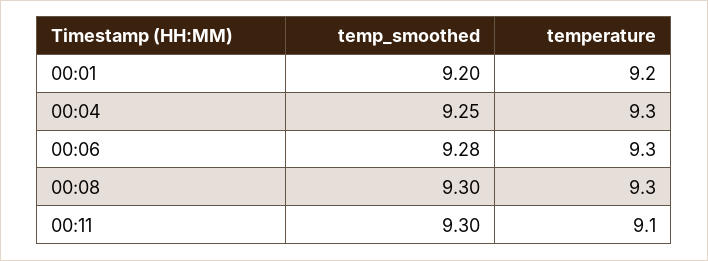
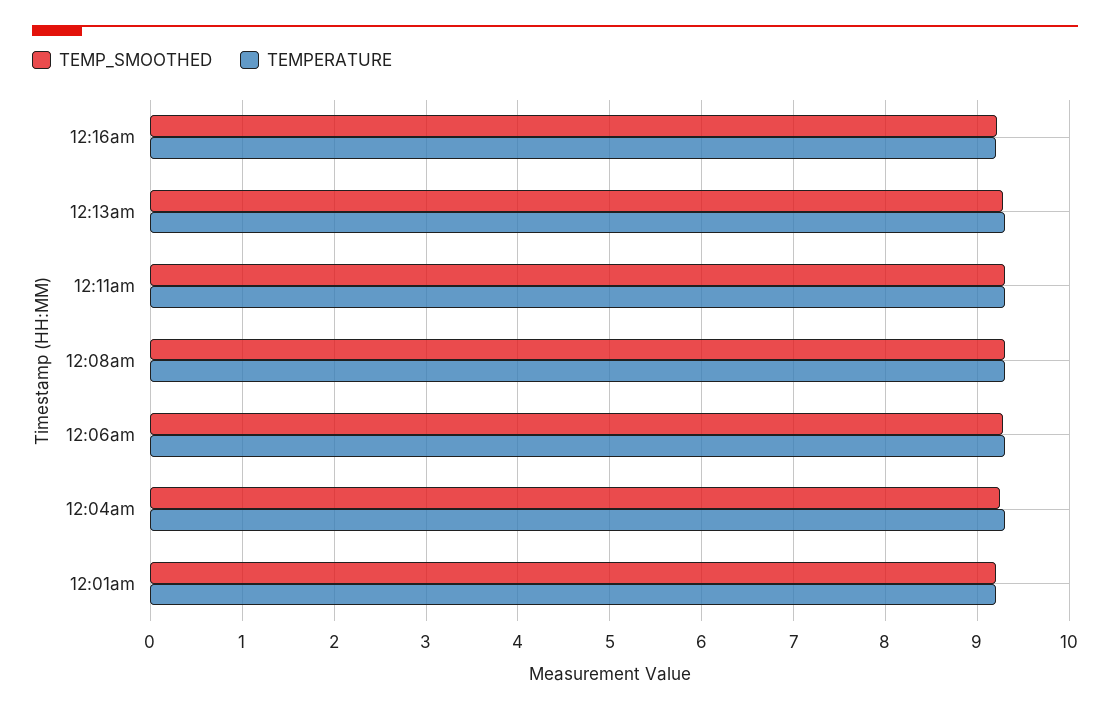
temperature, 00:11: 9.1 -> 9.3
temp_smoothed, 12:16am: none -> 9.2
temperature, 12:16am: none -> 9.2
temp_smoothed, 12:13am: none -> 9.3
temperature, 12:13am: none -> 9.3

